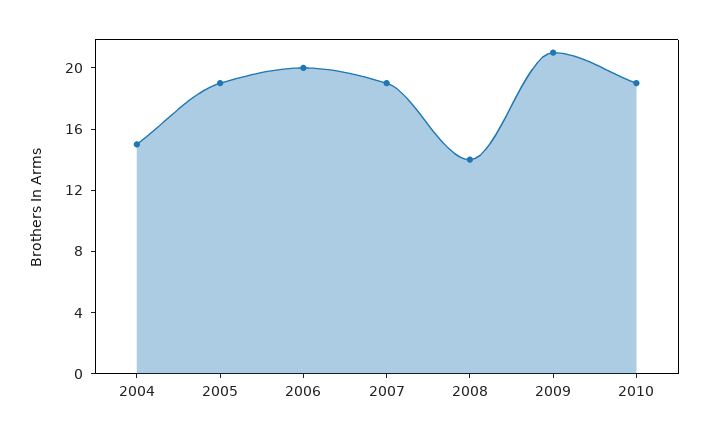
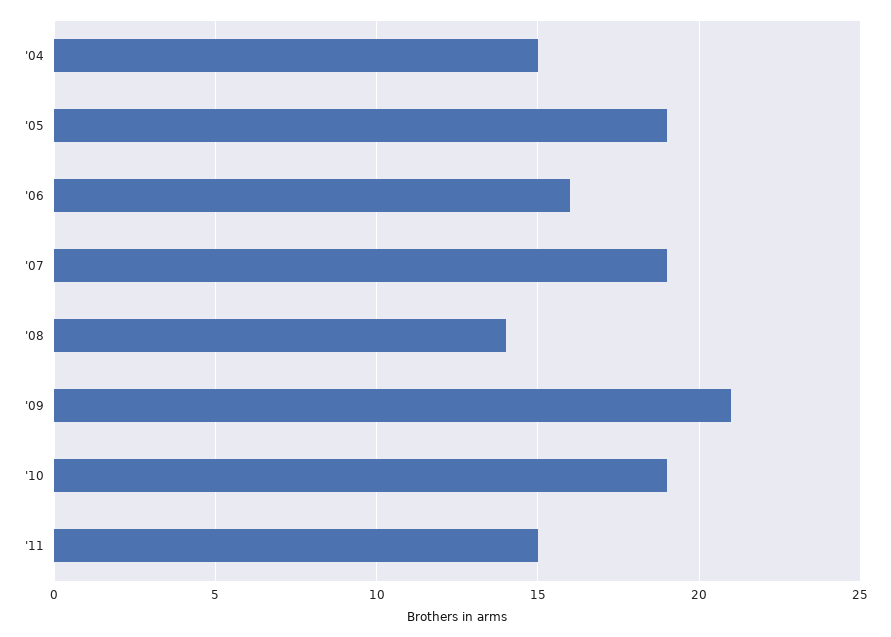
2006: 20 -> 16
'11: none -> 15

